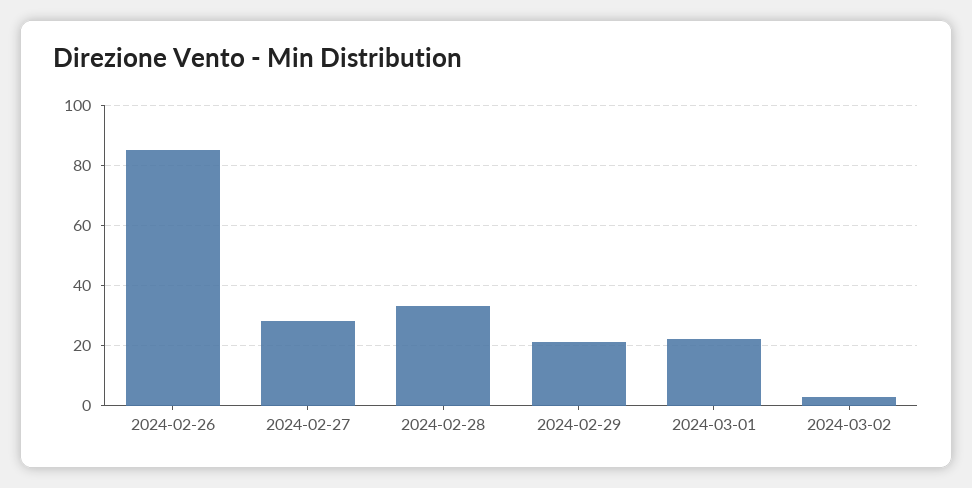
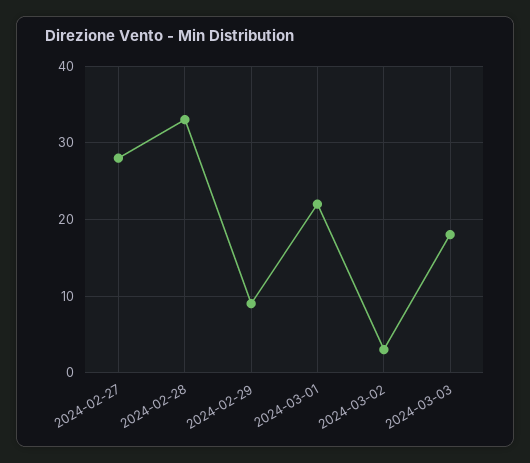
2024-02-26: 85 -> none
2024-02-29: 20 -> 9
2024-03-03: none -> 18

